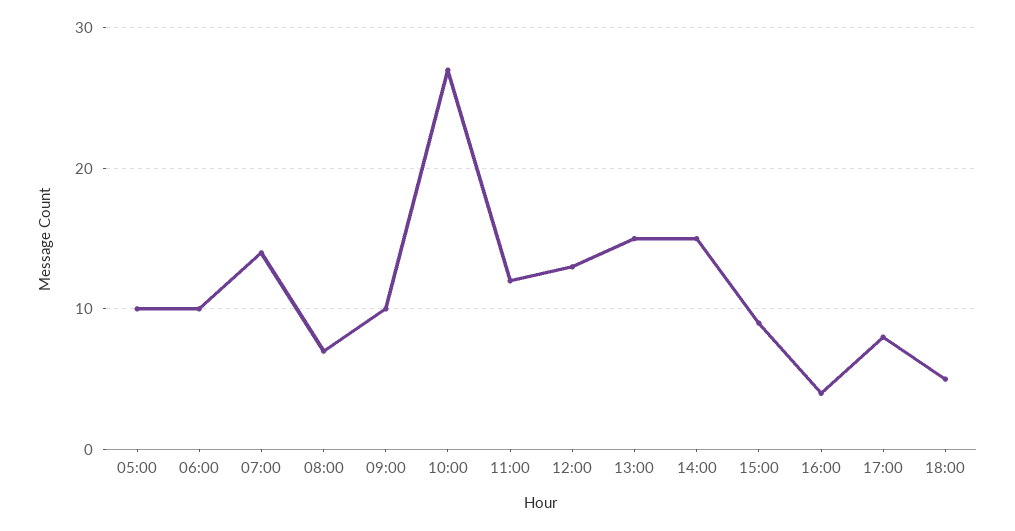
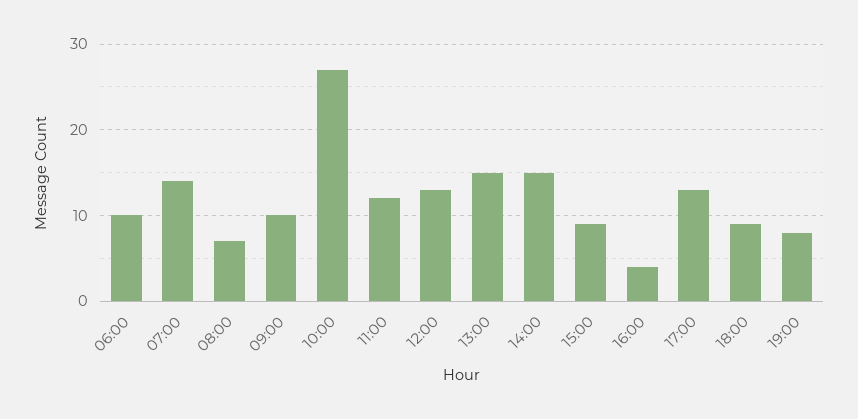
05:00: 10 -> none
17:00: 8 -> 13
18:00: 5 -> 9
19:00: none -> 8

